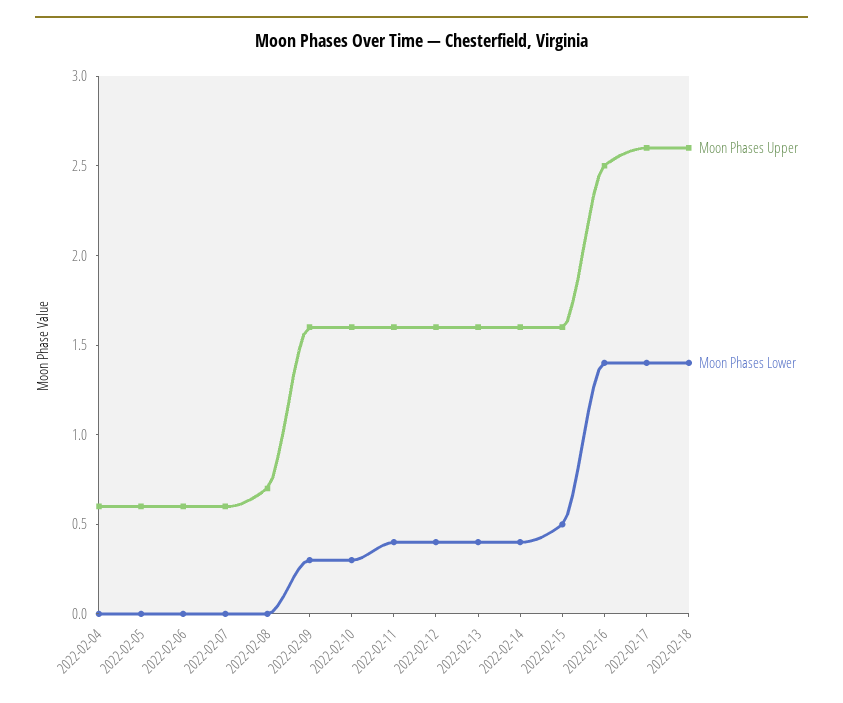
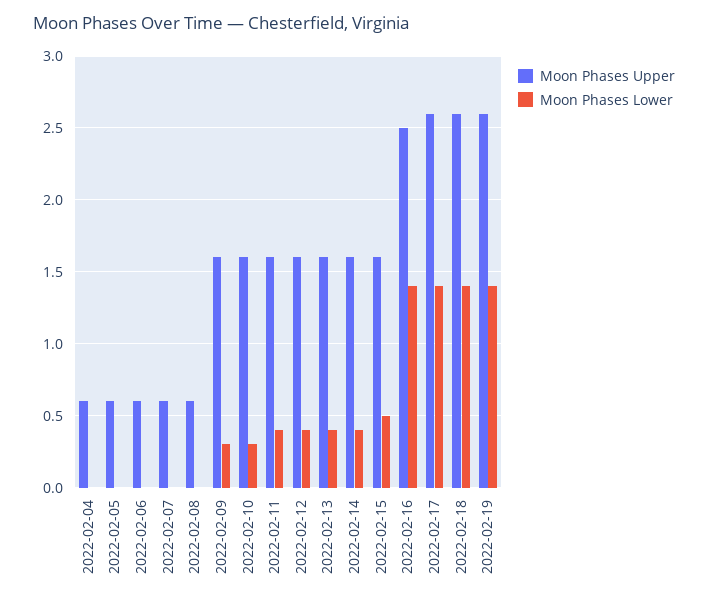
Moon Phases Upper, 2022-02-08: 0.7 -> 0.6
Moon Phases Upper, 2022-02-19: none -> 2.6
Moon Phases Lower, 2022-02-19: none -> 1.4

